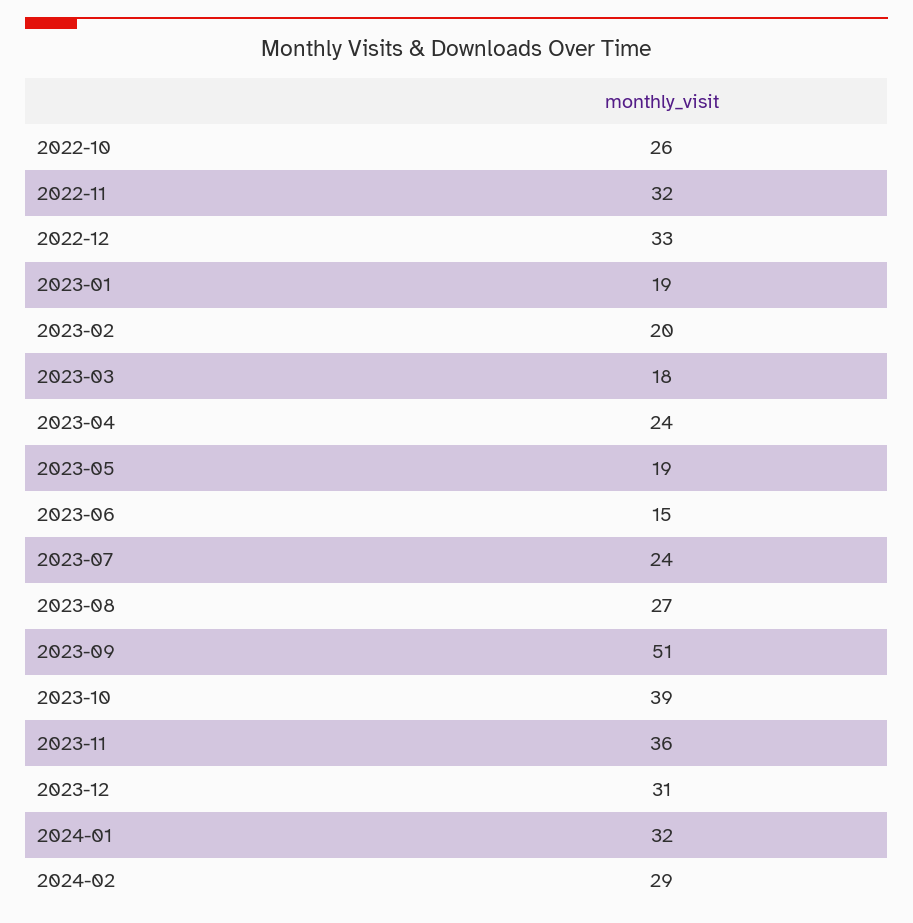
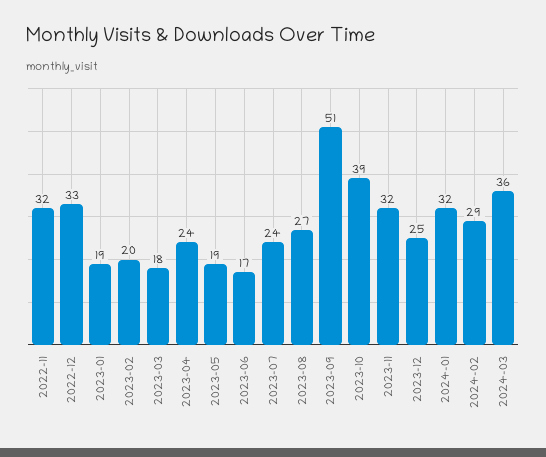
2022-10: 26 -> none
2023-06: 15 -> 17
2023-11: 36 -> 32
2023-12: 31 -> 25
2024-03: none -> 36

